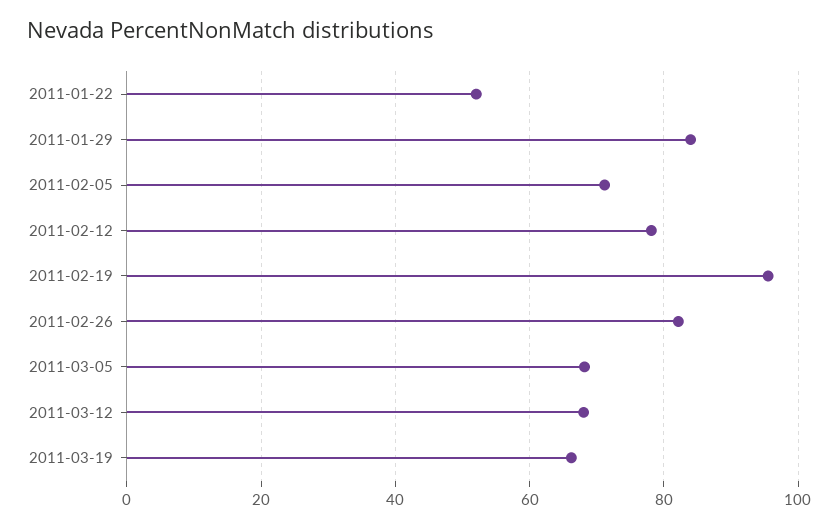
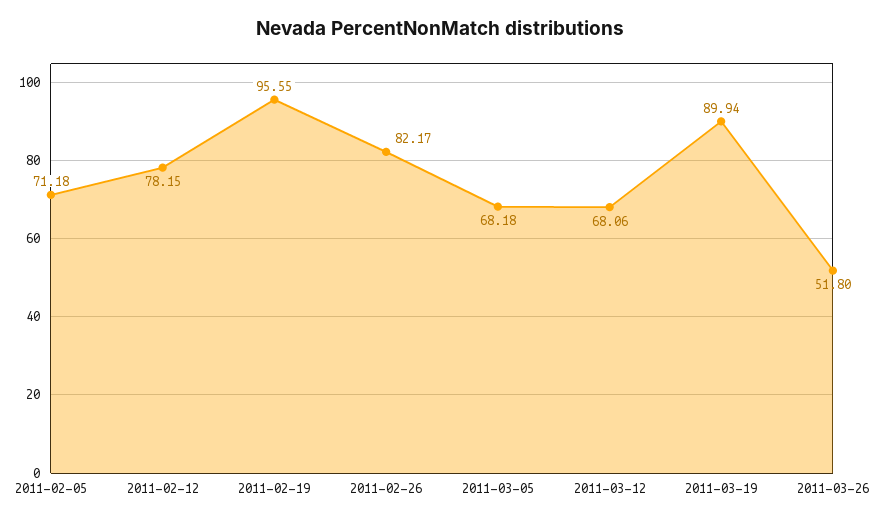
2011-01-22: 52 -> none
2011-01-29: 84 -> none
2011-03-19: 66 -> 89.94
2011-03-26: none -> 51.8

